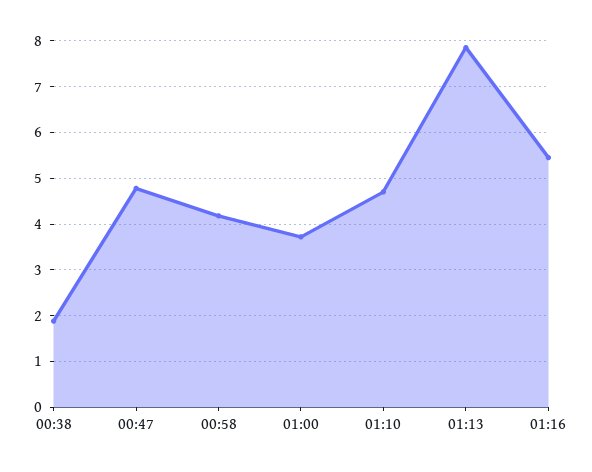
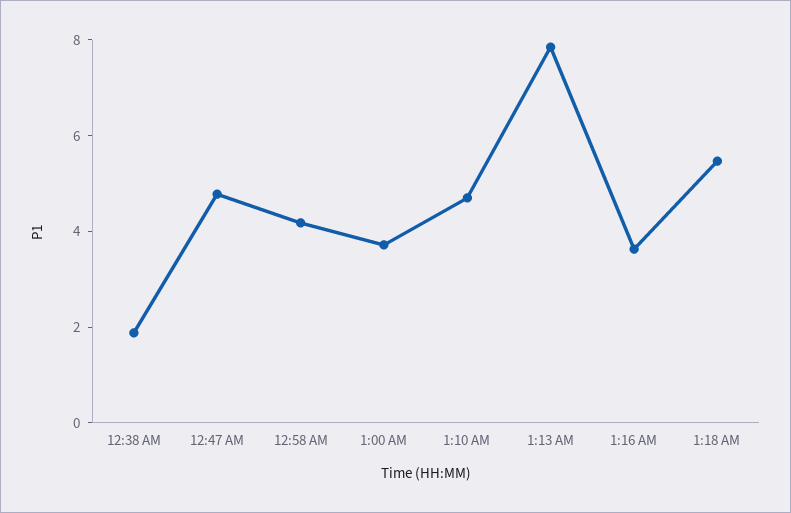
01:16: 5.4 -> 3.5
1:18 AM: none -> 5.5

